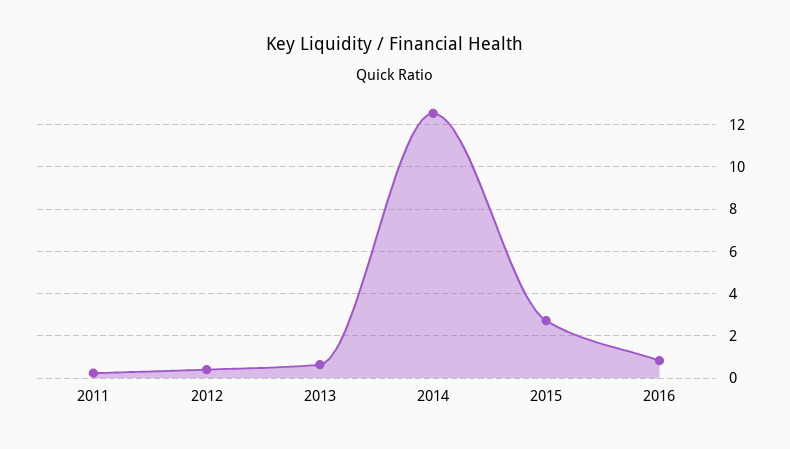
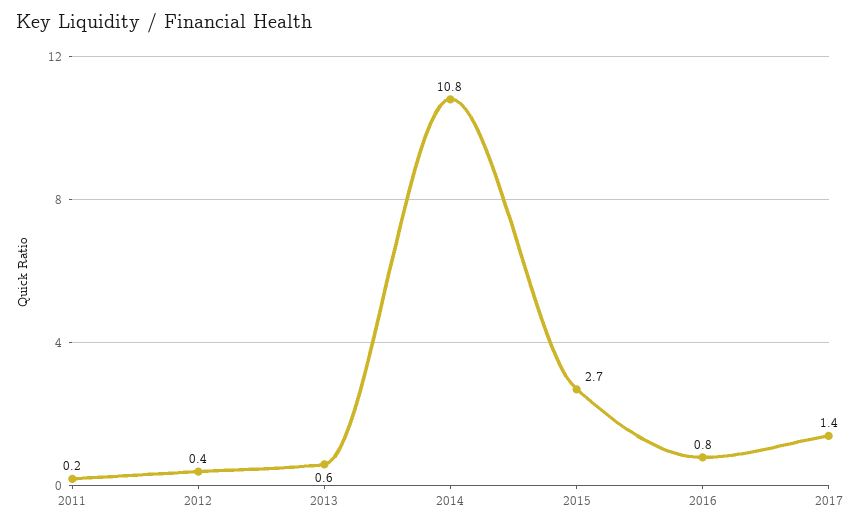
2014: 12.5 -> 10.8
2017: none -> 1.4

